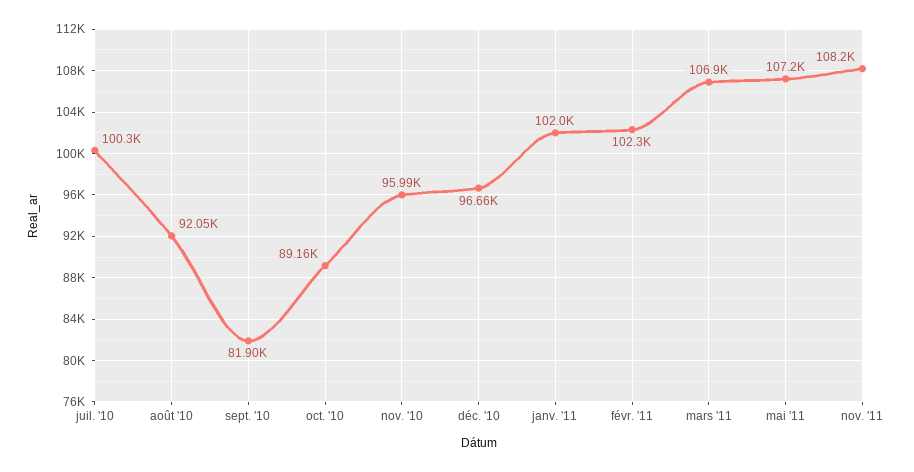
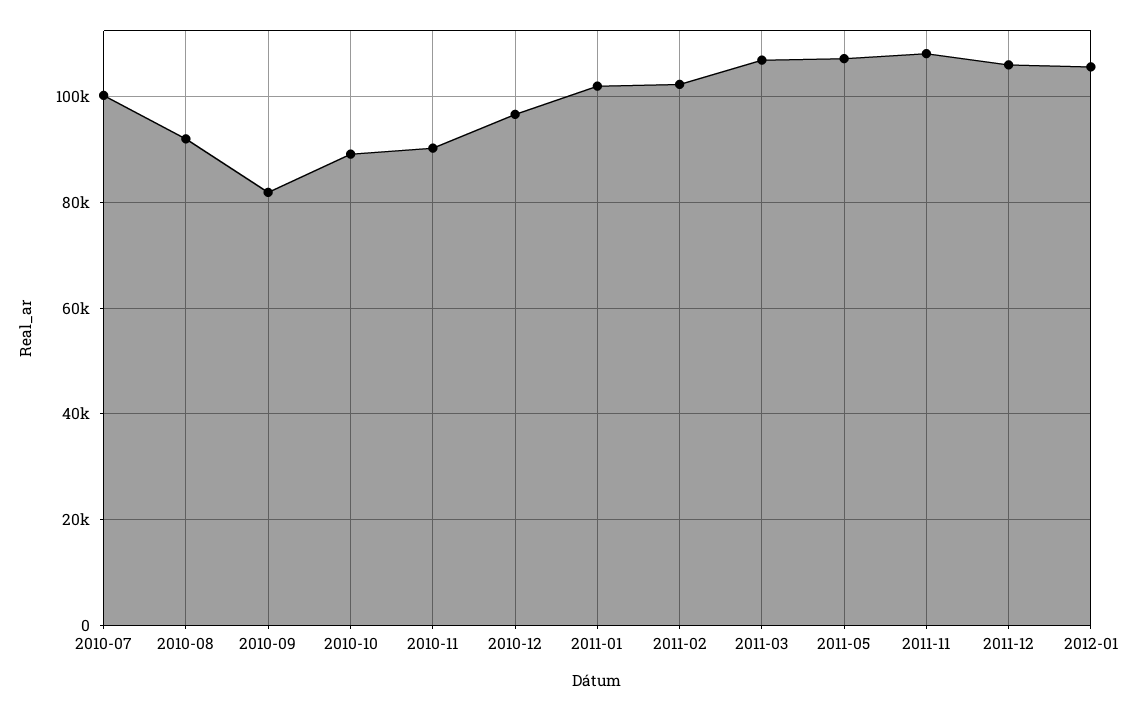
nov. '10: 95990 -> 90000
2011-12: none -> 106000
2012-01: none -> 106000

